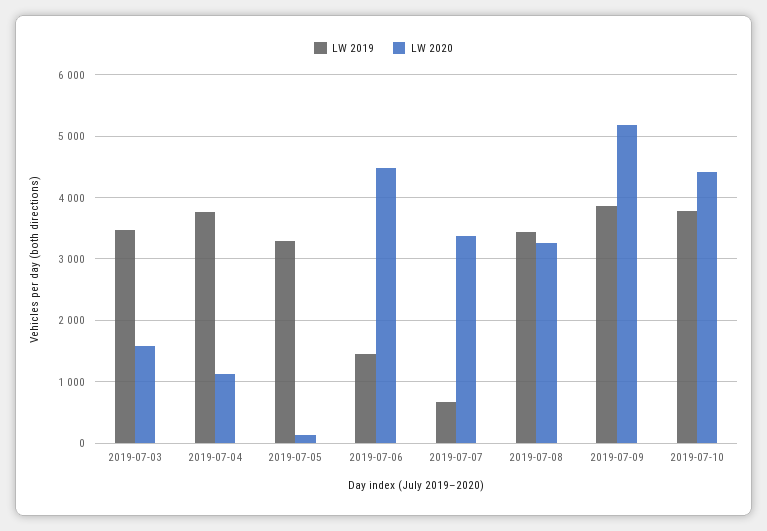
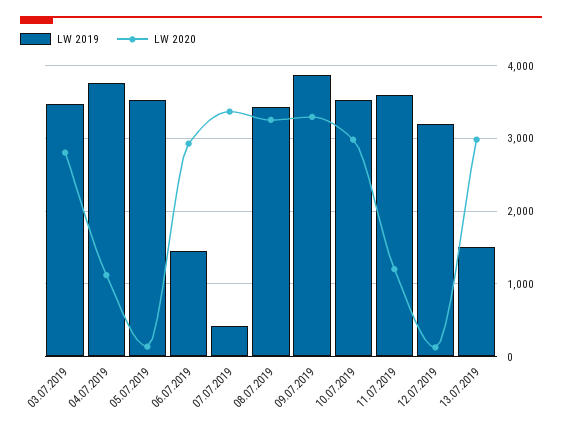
LW 2020, 2019-07-03: 1600 -> 2800
LW 2019, 2019-07-05: 3300 -> 3500
LW 2020, 2019-07-06: 4500 -> 2900
LW 2019, 2019-07-07: 700 -> 400
LW 2020, 2019-07-09: 5200 -> 3300
LW 2019, 2019-07-10: 3800 -> 3500
LW 2020, 2019-07-10: 4400 -> 3000
LW 2019, 11.07.2019: none -> 3600
LW 2020, 11.07.2019: none -> 1200
LW 2019, 12.07.2019: none -> 3200
LW 2020, 12.07.2019: none -> 100
LW 2019, 13.07.2019: none -> 1500
LW 2020, 13.07.2019: none -> 3000

